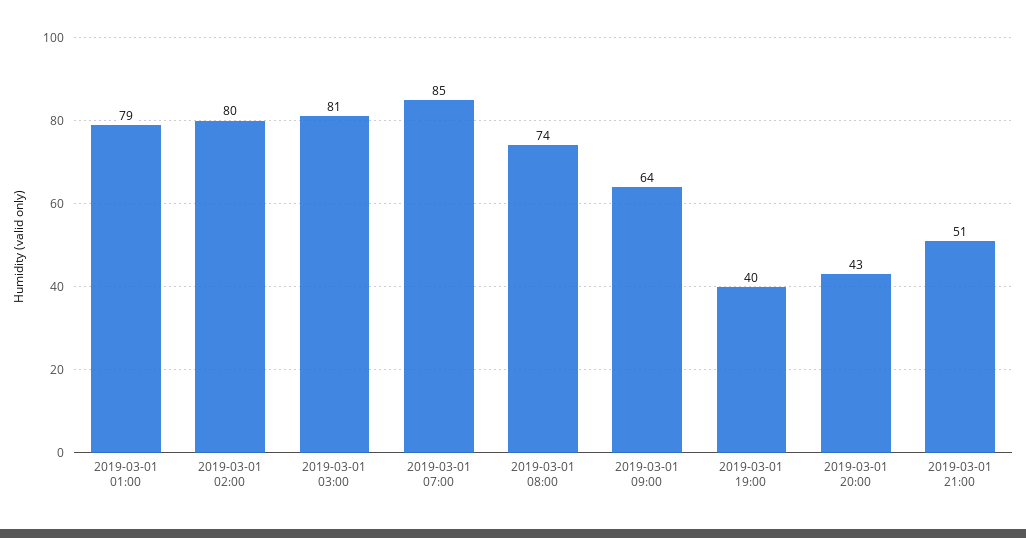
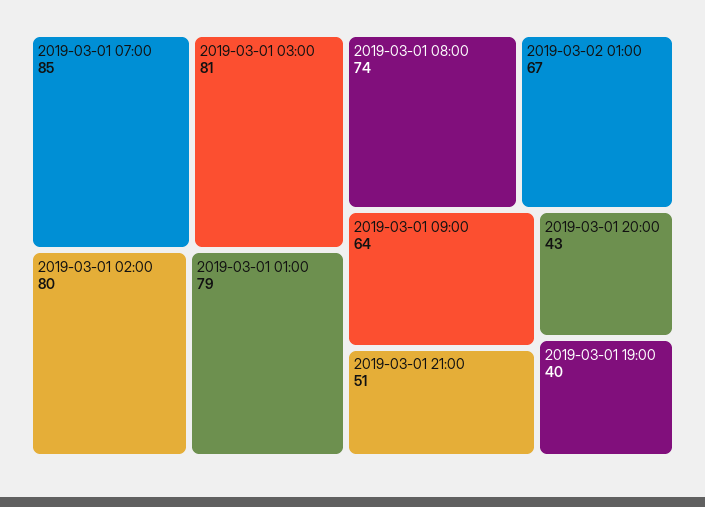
2019-03-02 01:00: none -> 67

